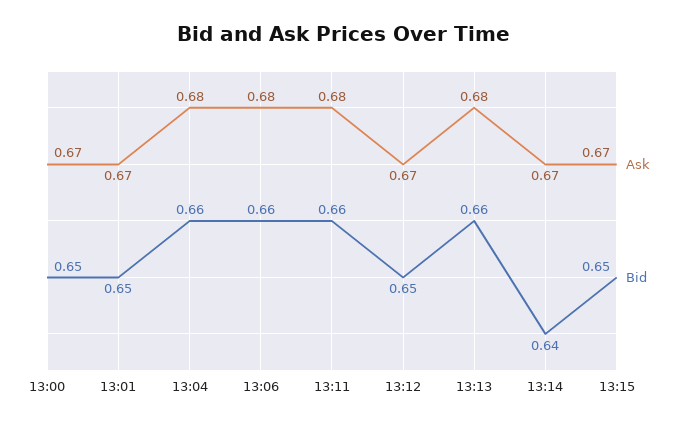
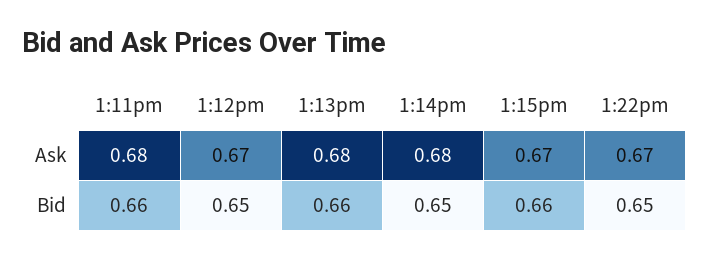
Ask, 13:00: 0.67 -> none
Bid, 13:00: 0.65 -> none
Ask, 13:01: 0.67 -> none
Bid, 13:01: 0.65 -> none
Ask, 13:04: 0.68 -> none
Bid, 13:04: 0.66 -> none
Ask, 13:06: 0.68 -> none
Bid, 13:06: 0.66 -> none
Ask, 13:14: 0.67 -> 0.68
Bid, 13:14: 0.64 -> 0.65
Bid, 13:15: 0.65 -> 0.66
Ask, 1:22pm: none -> 0.67
Bid, 1:22pm: none -> 0.65

